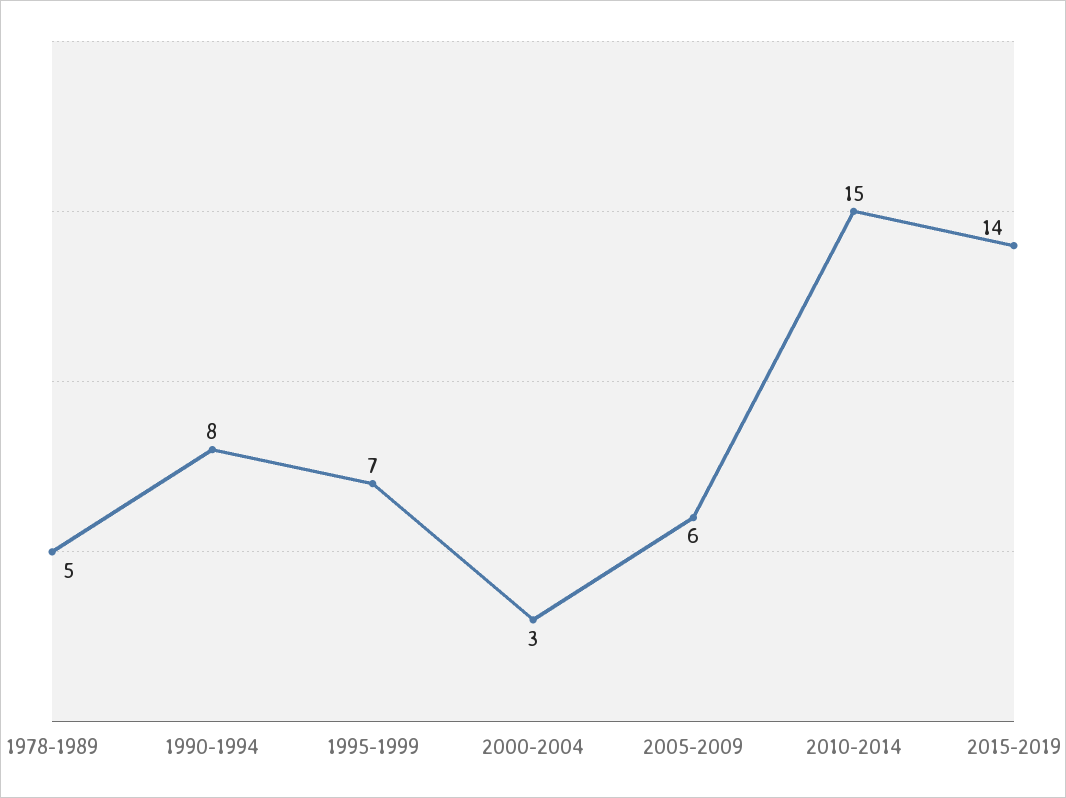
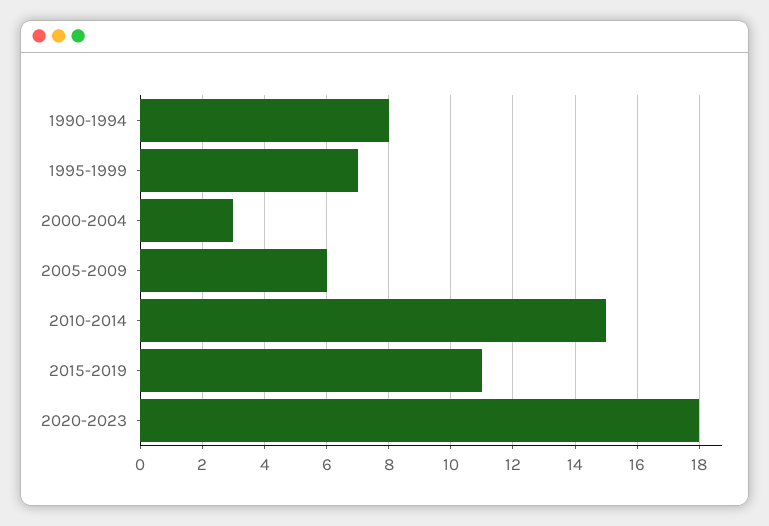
1978-1989: 5 -> none
2015-2019: 14 -> 11
2020-2023: none -> 18

